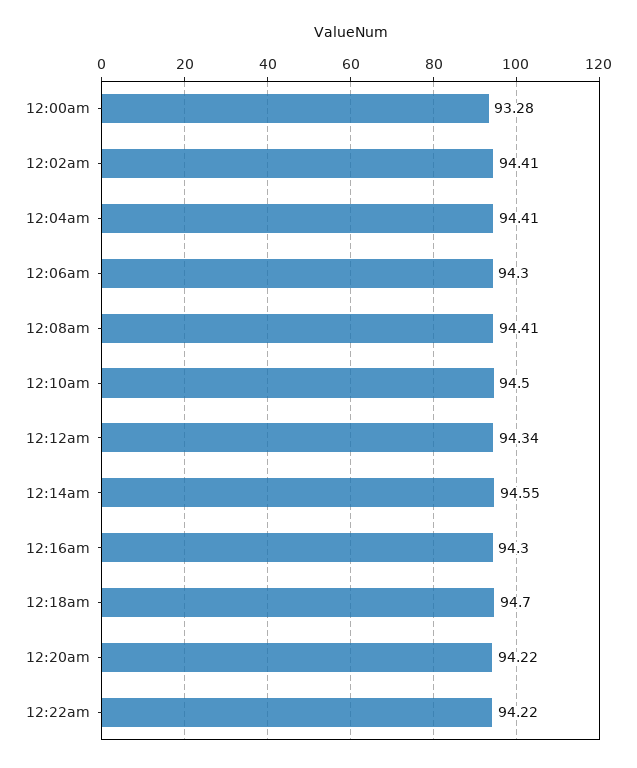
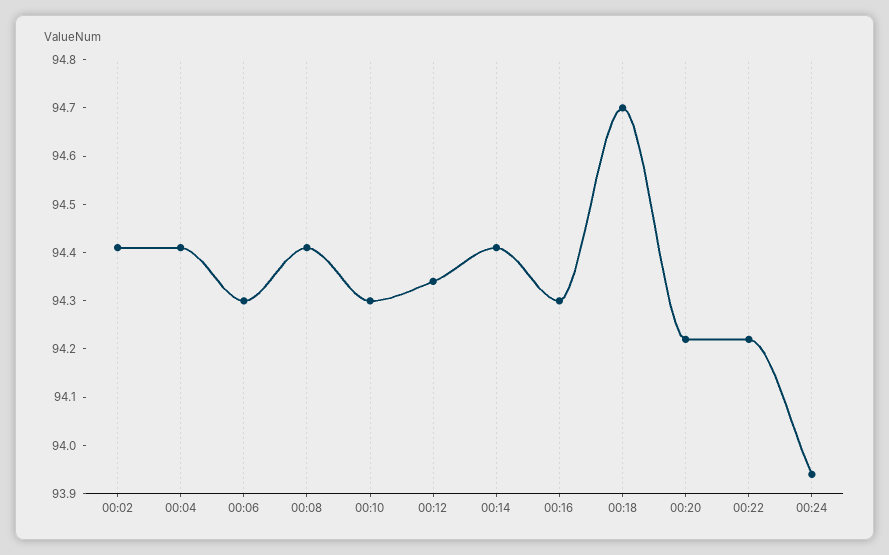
12:00am: 93.28 -> none
12:10am: 94.5 -> 94.3
12:14am: 94.55 -> 94.4
00:24: none -> 93.95

